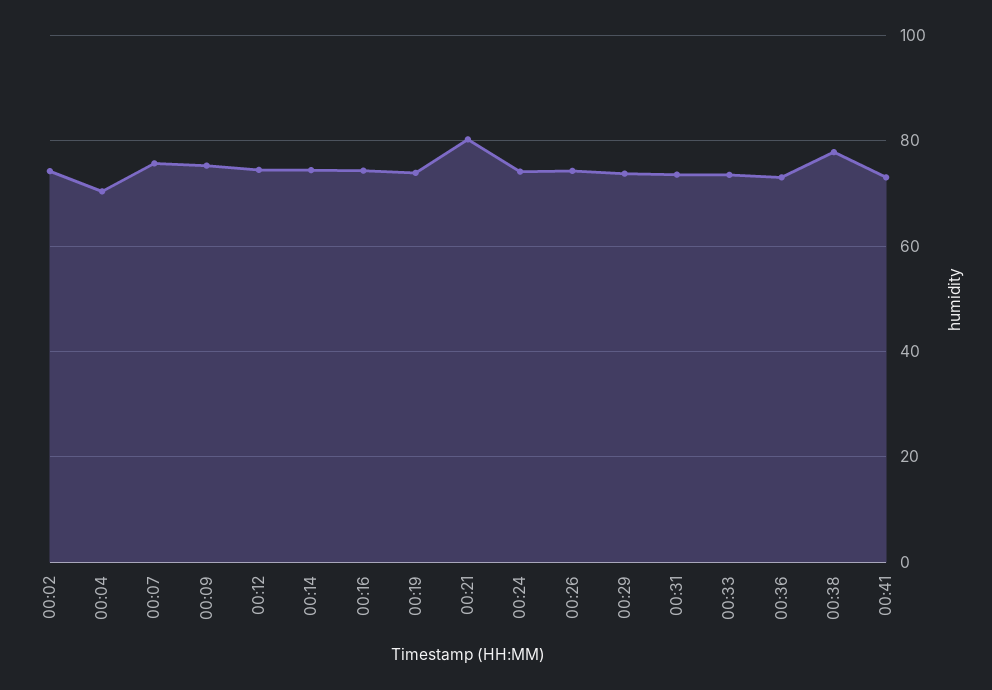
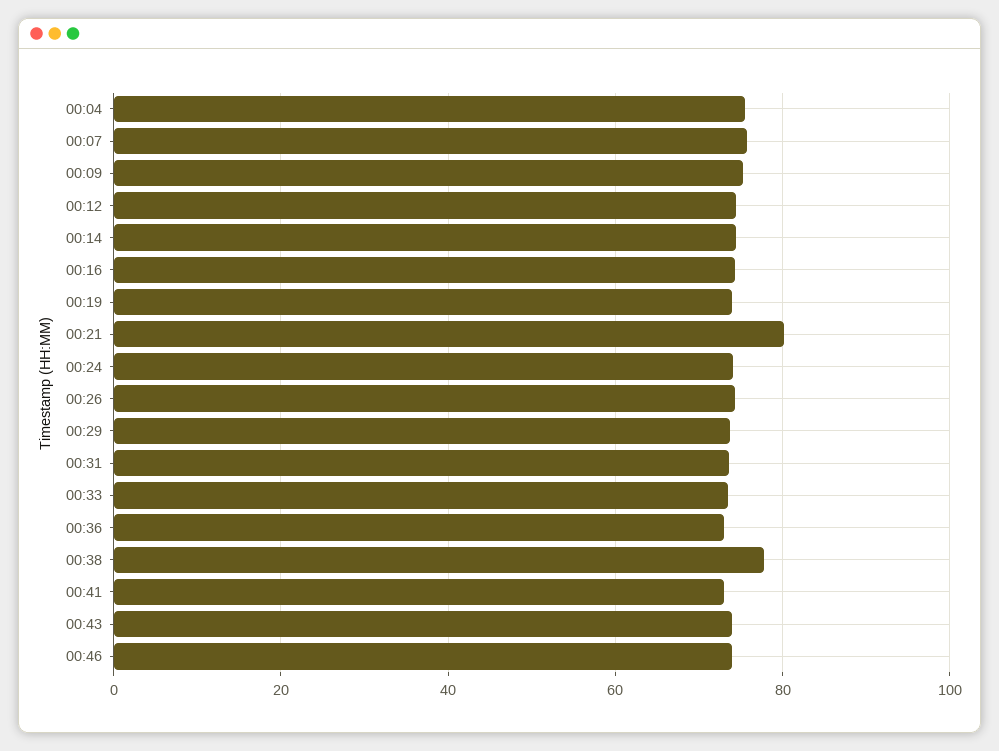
00:02: 74 -> none
00:04: 70 -> 76
00:43: none -> 74
00:46: none -> 74

